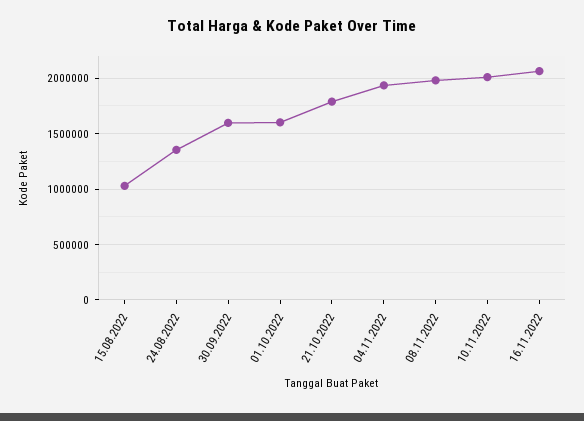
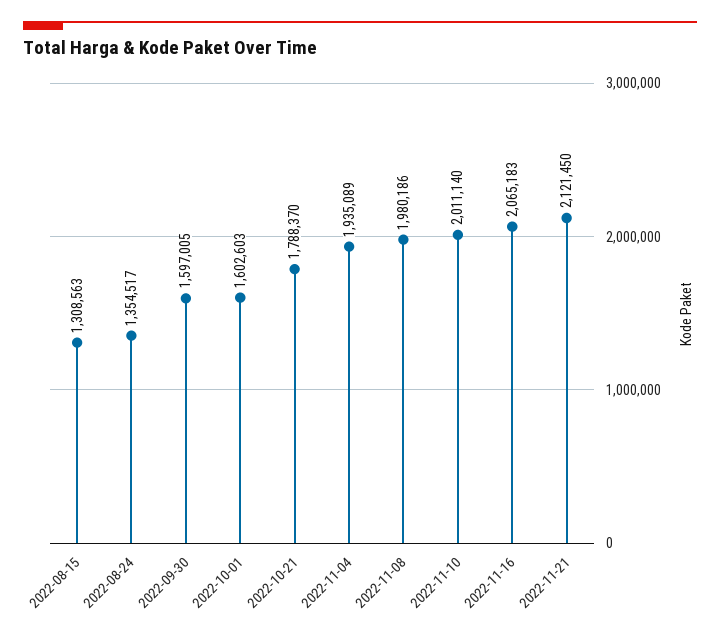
15.08.2022: 1000000 -> 1308563
2022-11-21: none -> 2121450

